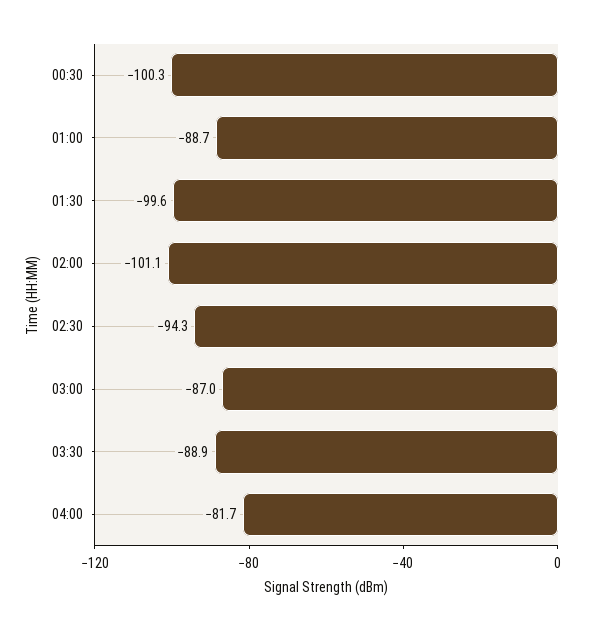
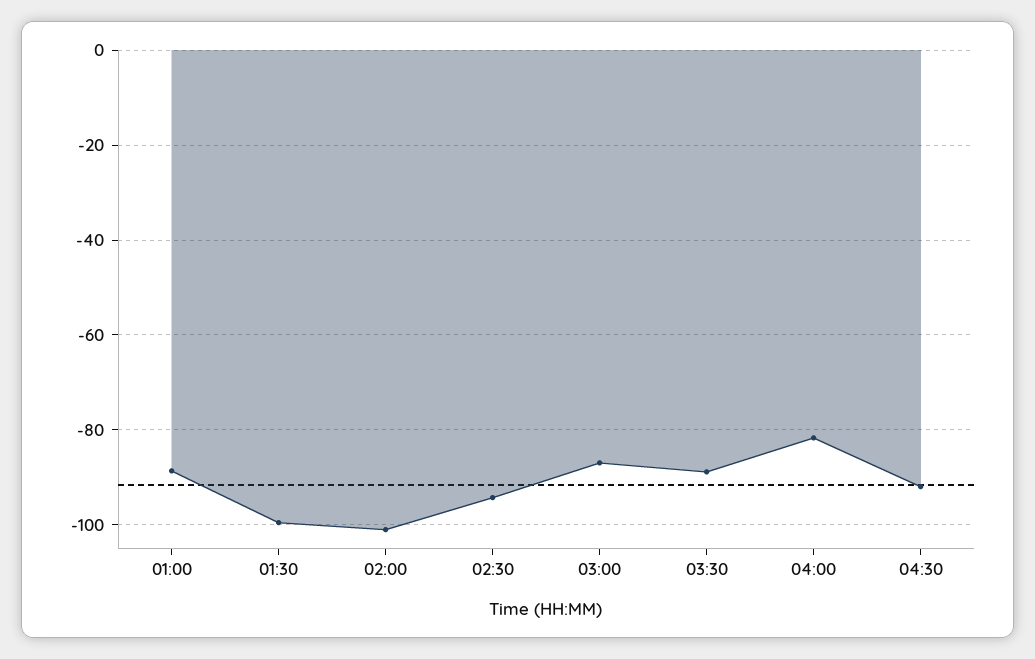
00:30: -100.3 -> none
04:30: none -> -92

